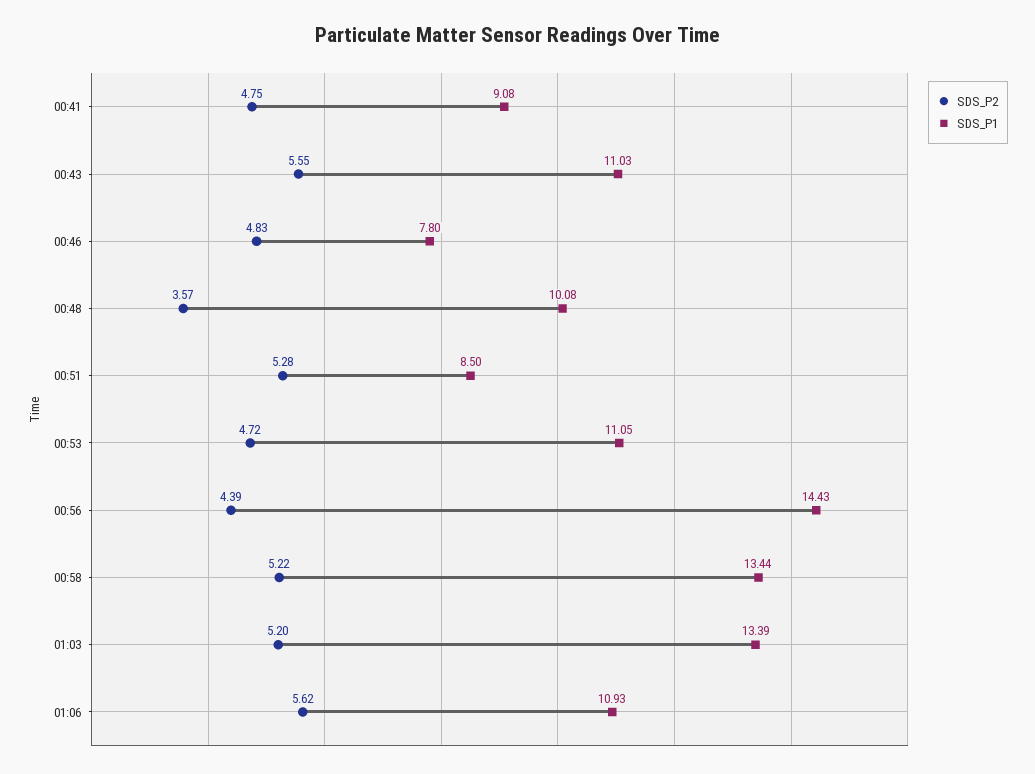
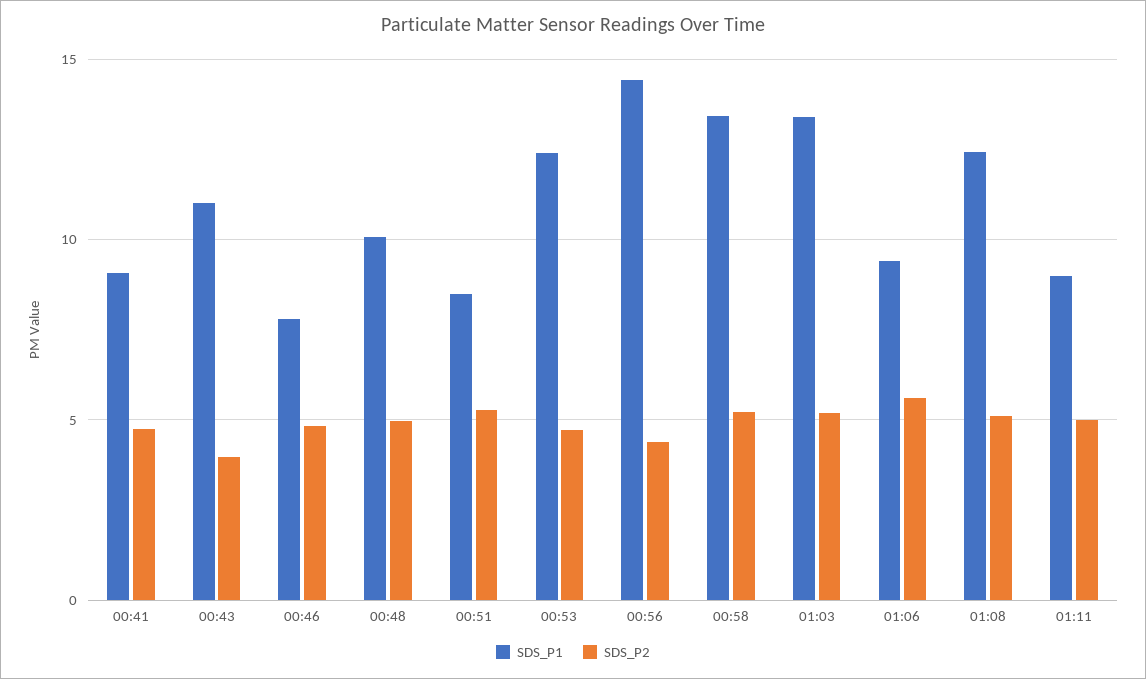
SDS_P2, 00:43: 5.55 -> 4
SDS_P2, 00:48: 3.57 -> 5
SDS_P1, 00:53: 11.05 -> 12.5
SDS_P1, 01:06: 10.93 -> 9.5
SDS_P1, 01:08: none -> 12.5
SDS_P2, 01:08: none -> 5
SDS_P1, 01:11: none -> 9
SDS_P2, 01:11: none -> 5

